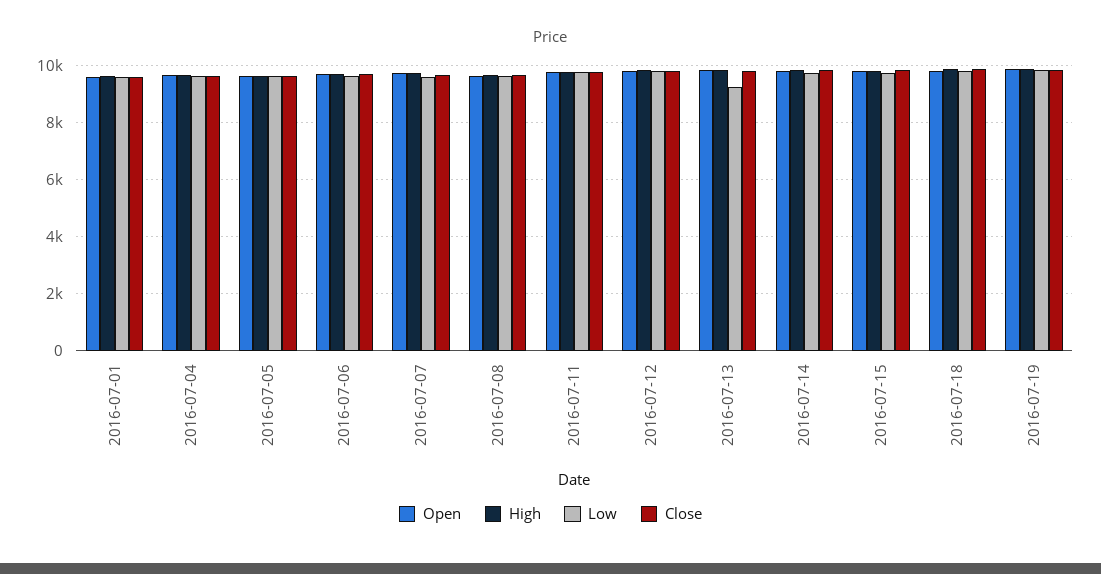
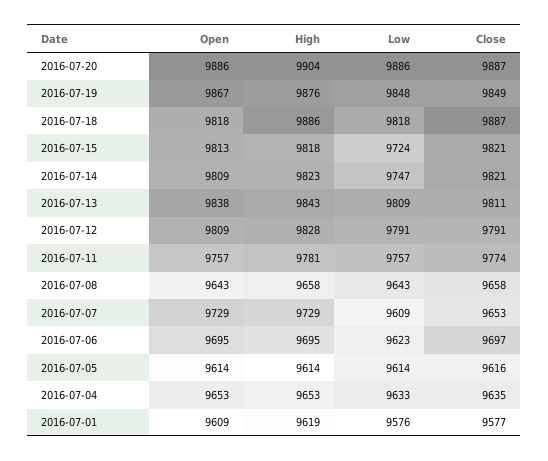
Low, 2016-07-13: 9250 -> 9809
Open, 2016-07-20: none -> 9886
High, 2016-07-20: none -> 9904
Low, 2016-07-20: none -> 9886
Close, 2016-07-20: none -> 9887

